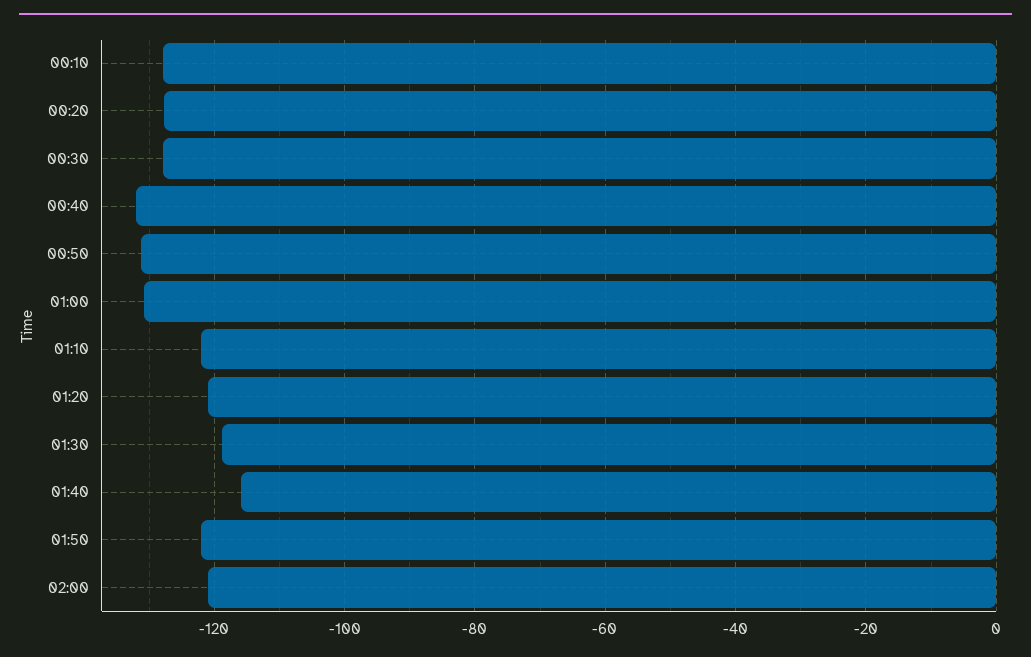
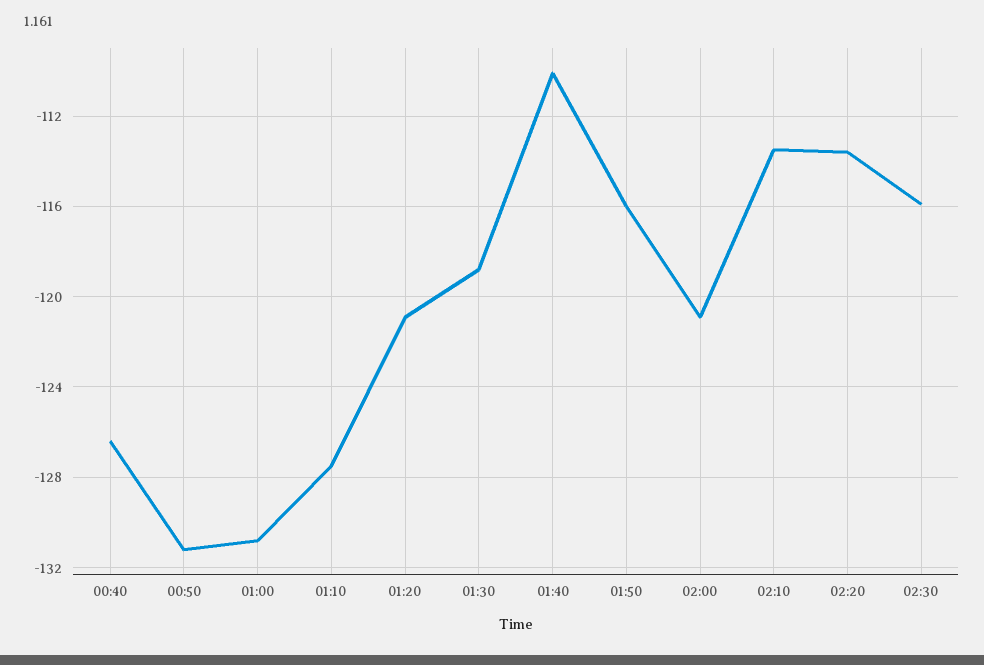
00:10: -128 -> none
00:20: -128 -> none
00:30: -128 -> none
00:40: -132 -> -126.5
01:10: -122 -> -127.5
01:40: -116 -> -110
01:50: -122 -> -116
02:10: none -> -113.5
02:20: none -> -113.5
02:30: none -> -116

